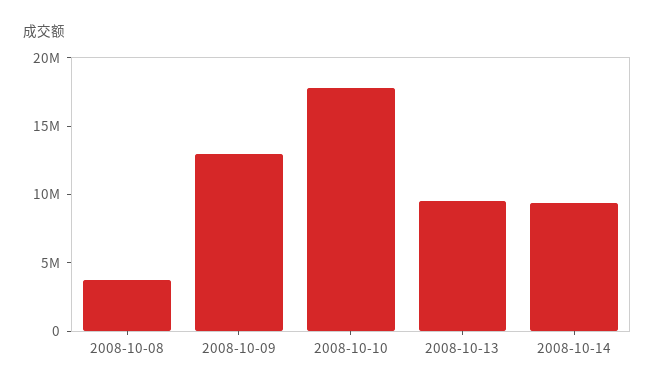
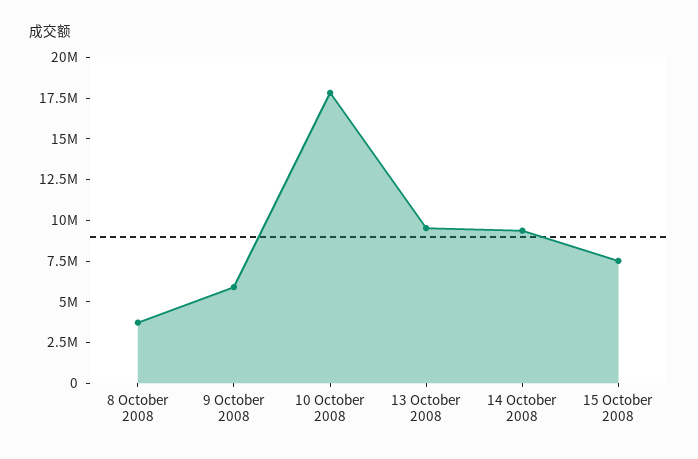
2008-10-09: 13000000 -> 6000000
15 October 2008: none -> 7500000

